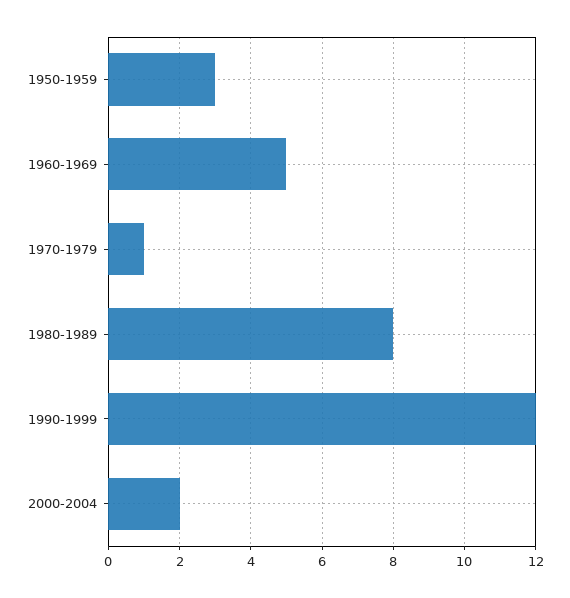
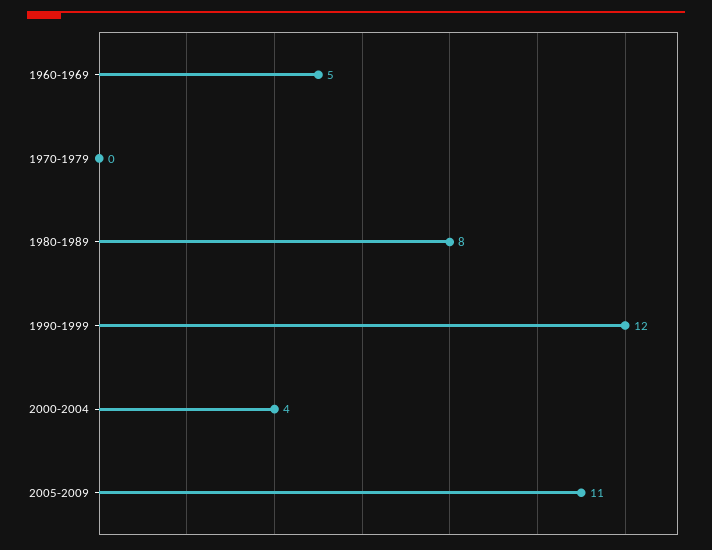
1950-1959: 3 -> none
1970-1979: 1 -> 0
2000-2004: 2 -> 4
2005-2009: none -> 11

